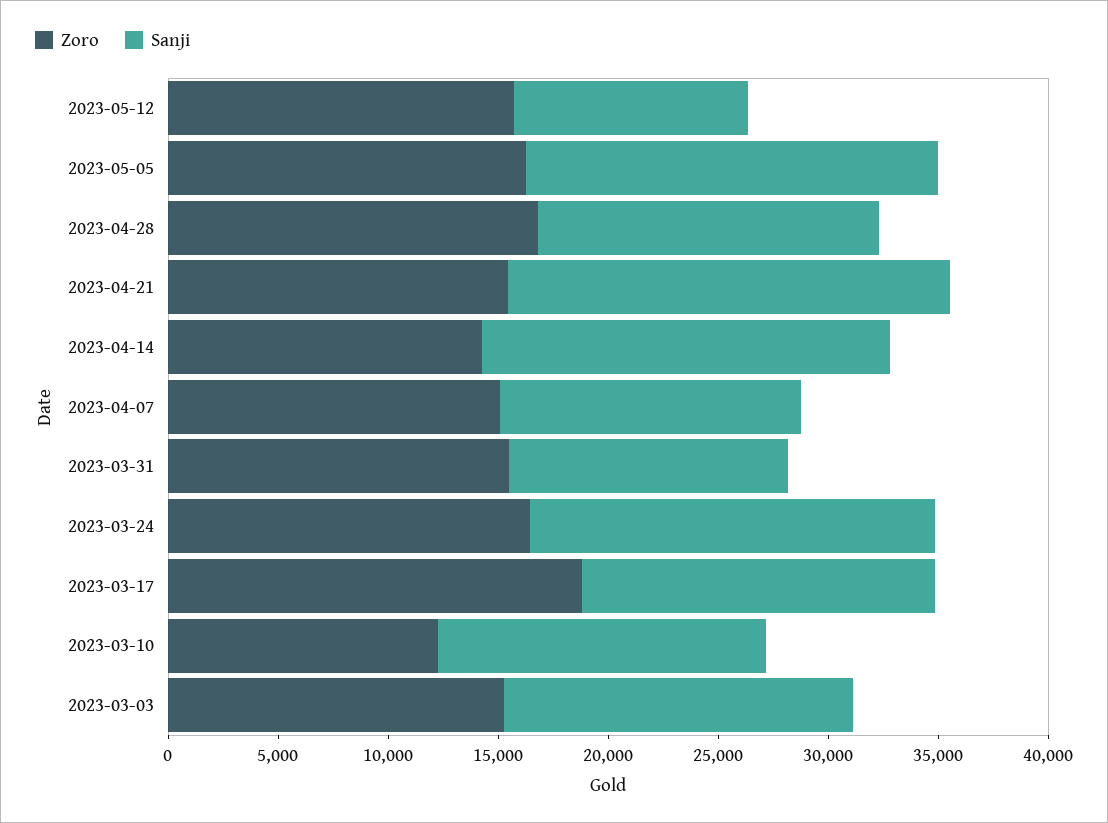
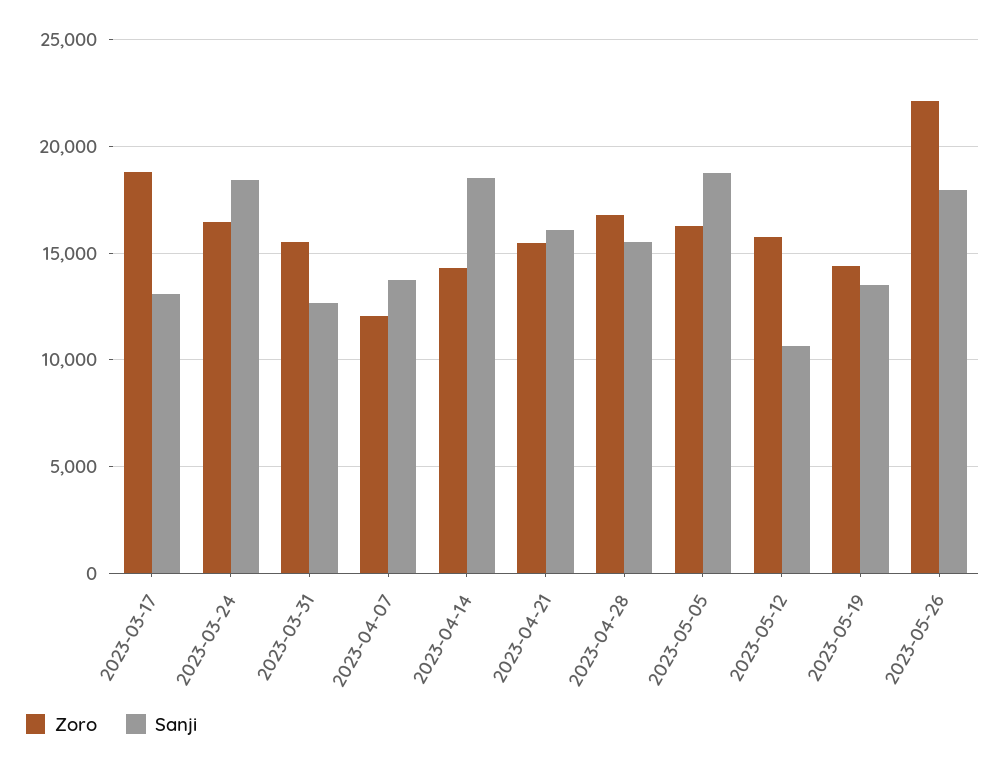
Sanji, 2023-04-21: 20000 -> 16000
Zoro, 2023-04-07: 15000 -> 12000
Sanji, 2023-03-17: 16000 -> 13000
Zoro, 2023-03-10: 12000 -> none
Sanji, 2023-03-10: 15000 -> none
Zoro, 2023-03-03: 15000 -> none
Sanji, 2023-03-03: 16000 -> none
Zoro, 2023-05-19: none -> 14500
Sanji, 2023-05-19: none -> 13500
Zoro, 2023-05-26: none -> 22000
Sanji, 2023-05-26: none -> 18000

